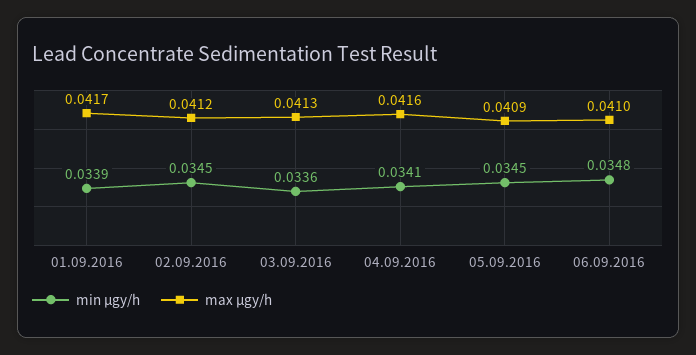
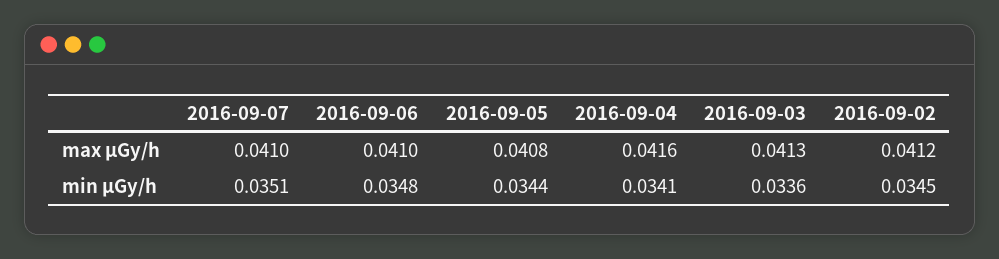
min μgy/h, 01.09.2016: 0.0339 -> none
max μgy/h, 01.09.2016: 0.0417 -> none
min μgy/h, 05.09.2016: 0.0345 -> 0.0344
max μgy/h, 05.09.2016: 0.0409 -> 0.0408
max μgy/h, 2016-09-07: none -> 0.041
min μgy/h, 2016-09-07: none -> 0.0351

